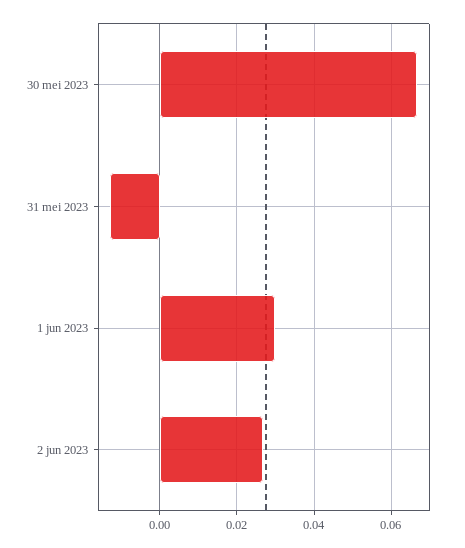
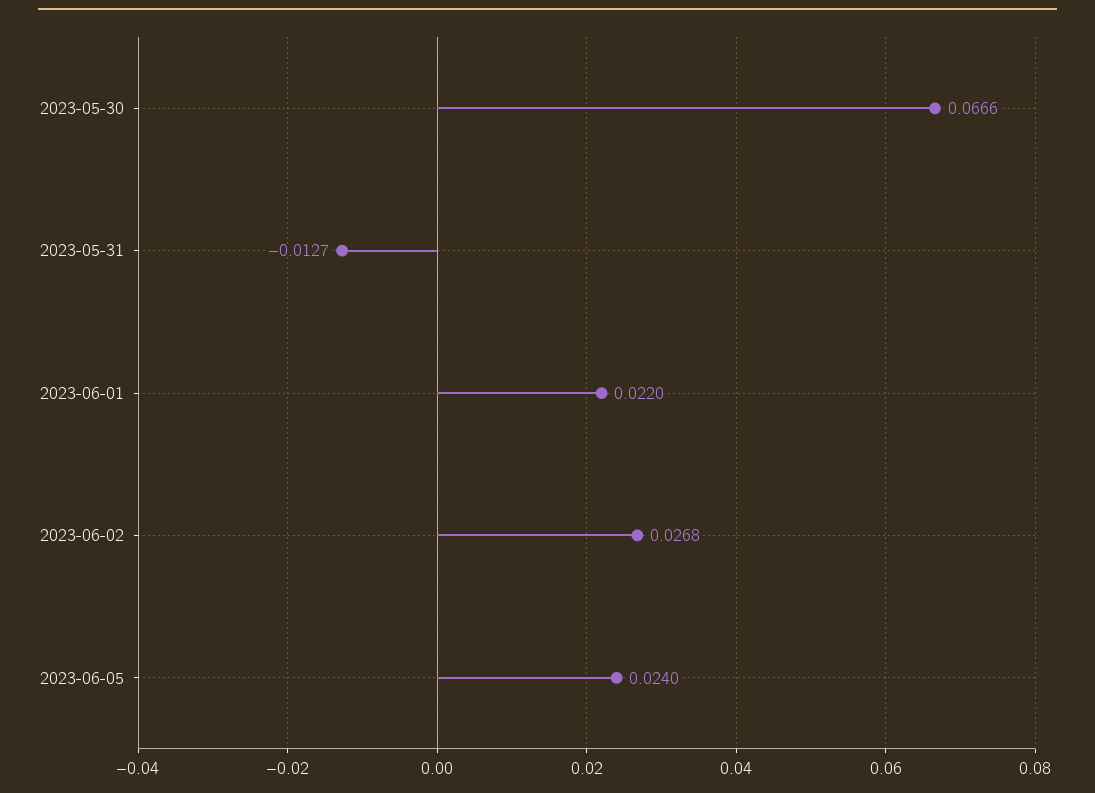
1 jun 2023: 0.03 -> 0.022
2023-06-05: none -> 0.024

